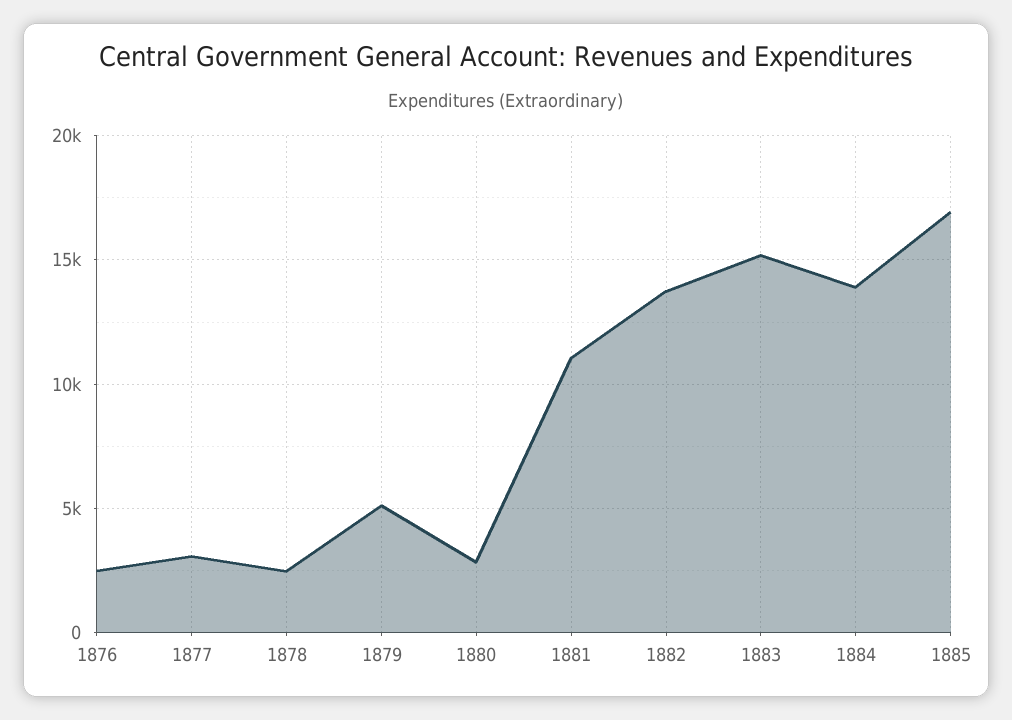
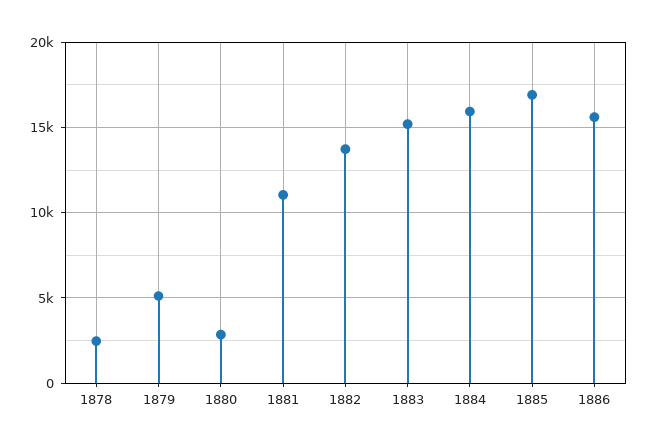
1876: 2500 -> none
1877: 3000 -> none
1884: 14000 -> 16000
1886: none -> 15500

